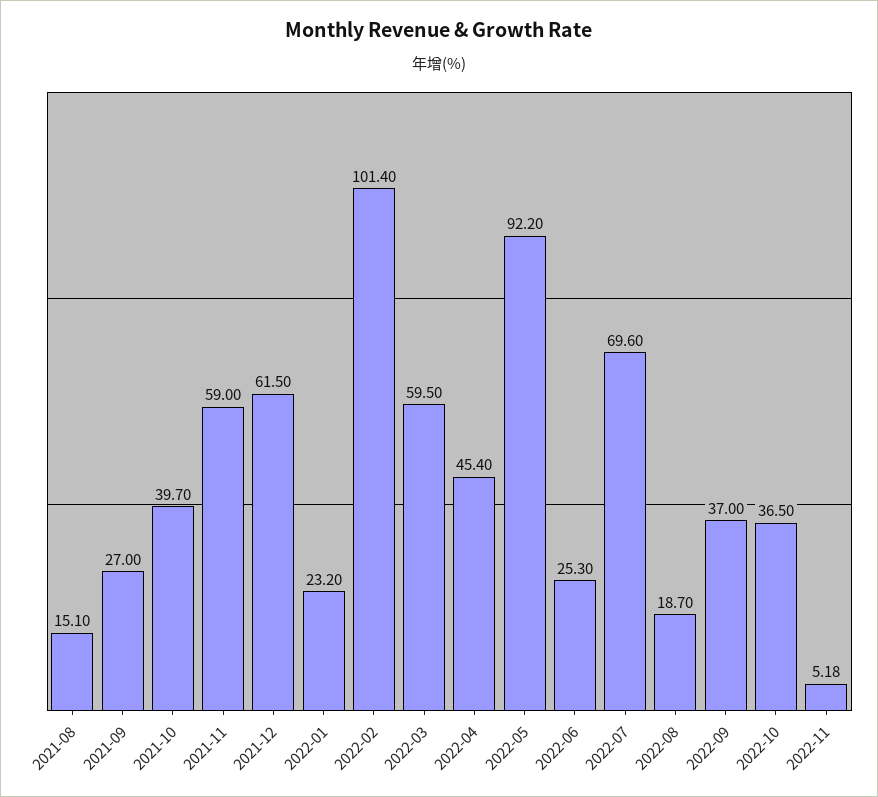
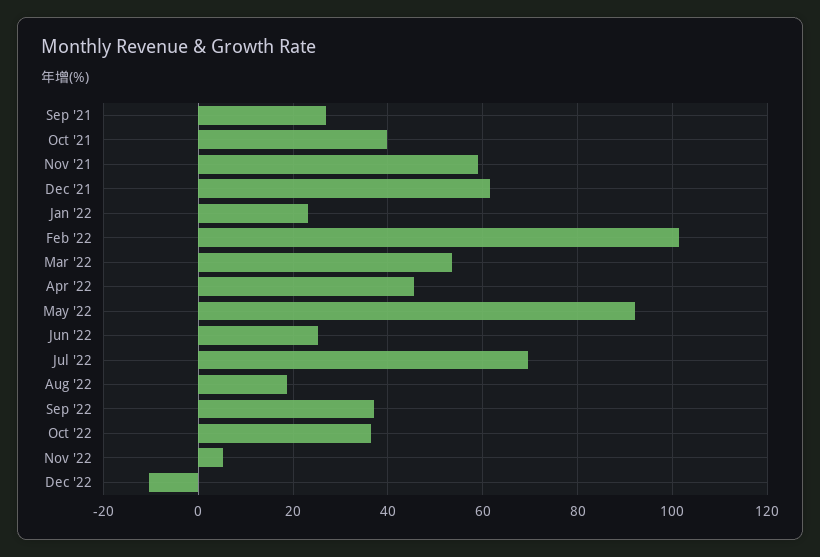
2021-08: 15.1 -> none
2022-03: 59.5 -> 54
Dec '22: none -> -10

